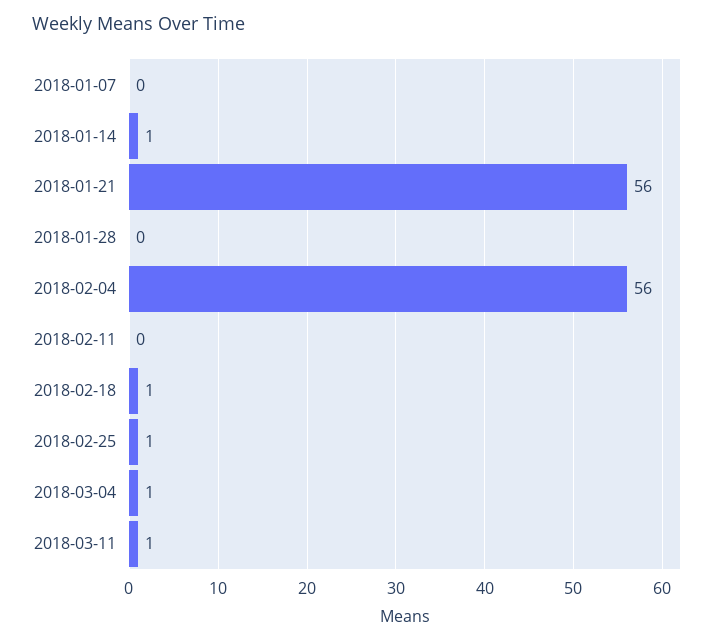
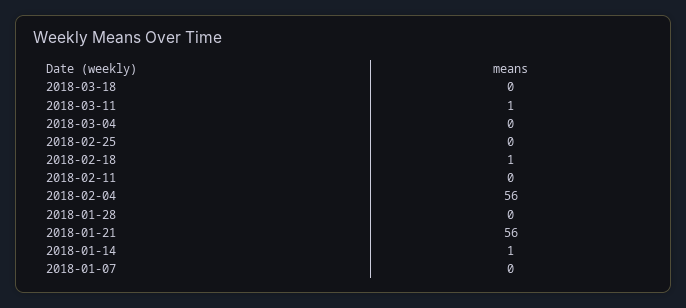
2018-02-25: 1 -> 0
2018-03-04: 1 -> 0
2018-03-18: none -> 0

